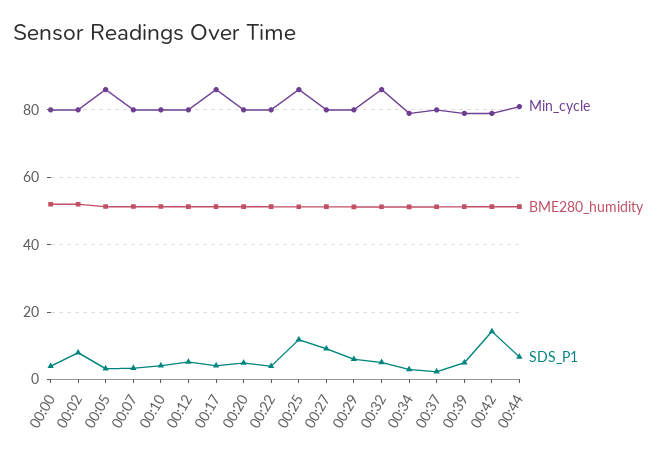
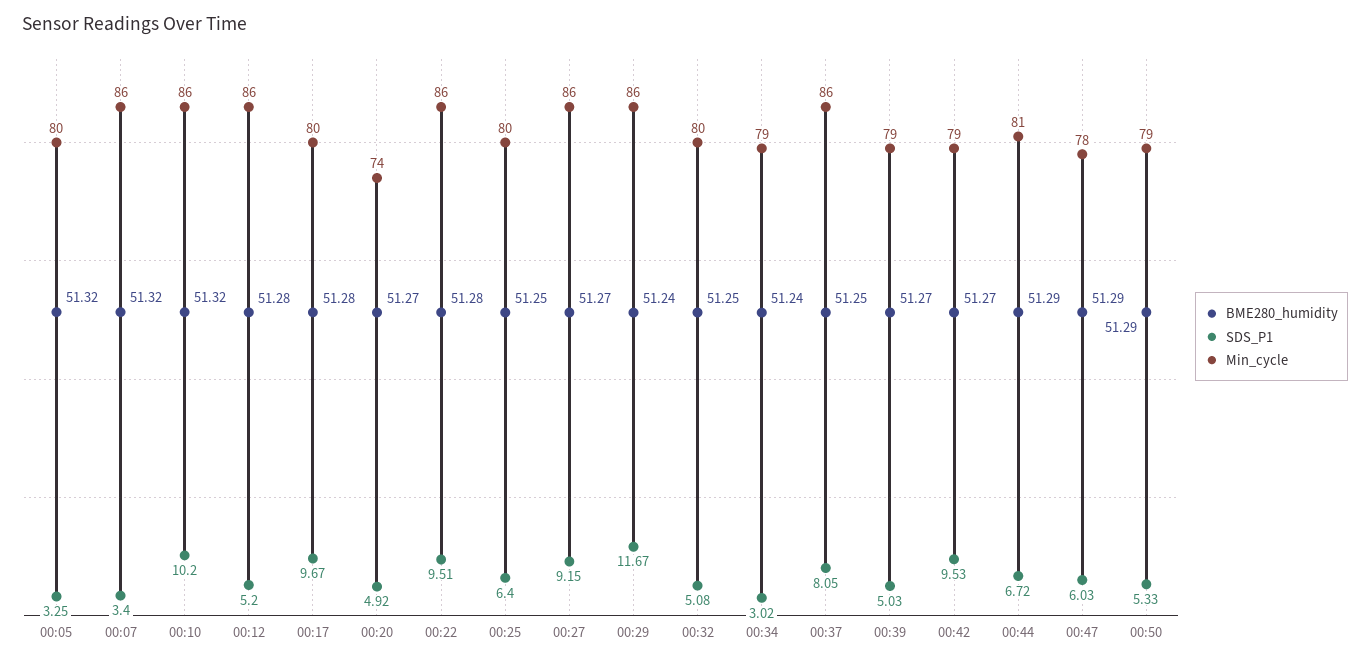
Min_cycle, 00:00: 80 -> none
BME280_humidity, 00:00: 52 -> none
SDS_P1, 00:00: 4 -> none
Min_cycle, 00:02: 80 -> none
BME280_humidity, 00:02: 52 -> none
SDS_P1, 00:02: 8 -> none
Min_cycle, 00:05: 86 -> 80
Min_cycle, 00:07: 80 -> 86
Min_cycle, 00:10: 80 -> 86
SDS_P1, 00:10: 4 -> 10.2
Min_cycle, 00:12: 80 -> 86
Min_cycle, 00:17: 86 -> 80
SDS_P1, 00:17: 4 -> 9.67
Min_cycle, 00:20: 80 -> 74
Min_cycle, 00:22: 80 -> 86
SDS_P1, 00:22: 4 -> 9.51
Min_cycle, 00:25: 86 -> 80
SDS_P1, 00:25: 12 -> 6.4
Min_cycle, 00:27: 80 -> 86
Min_cycle, 00:29: 80 -> 86
SDS_P1, 00:29: 6 -> 11.67
Min_cycle, 00:32: 86 -> 80
Min_cycle, 00:37: 80 -> 86
SDS_P1, 00:37: 2 -> 8.05
SDS_P1, 00:42: 14 -> 9.53
BME280_humidity, 00:47: none -> 51.29
SDS_P1, 00:47: none -> 6.03
Min_cycle, 00:47: none -> 78
BME280_humidity, 00:50: none -> 51.29
SDS_P1, 00:50: none -> 5.33
Min_cycle, 00:50: none -> 79

